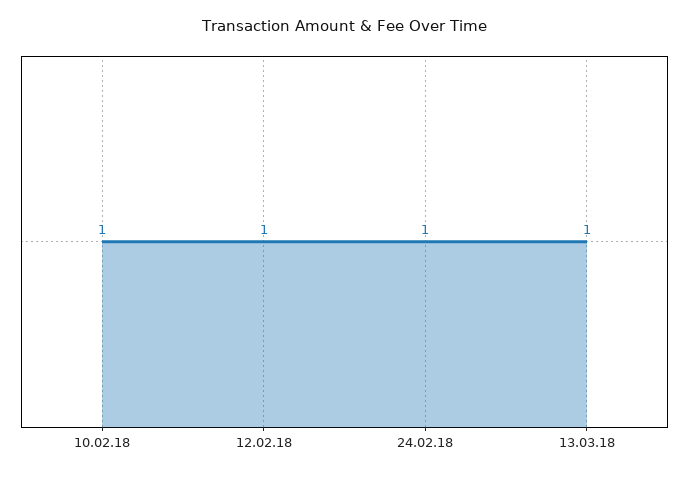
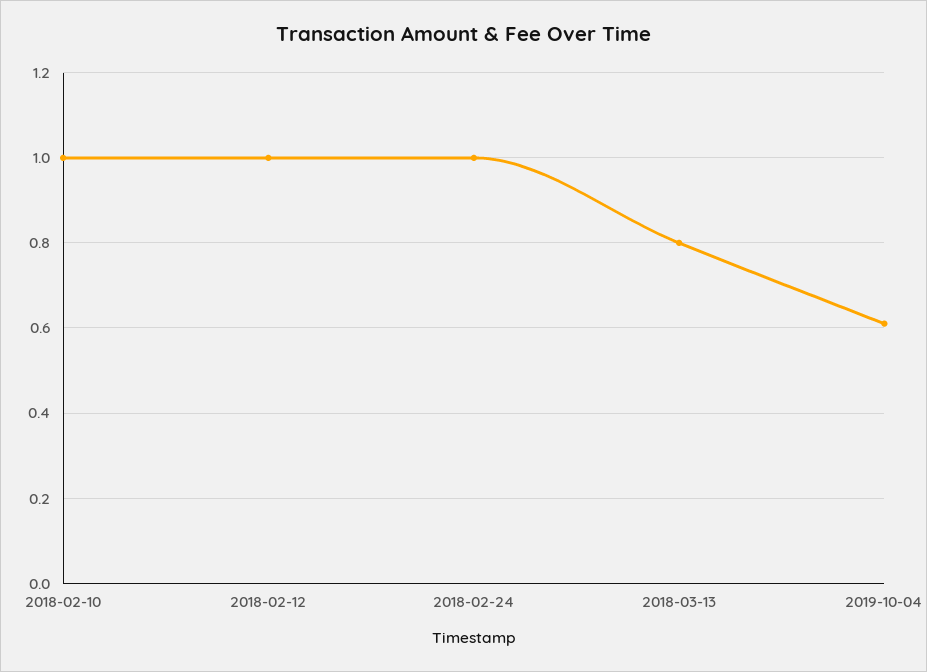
13.03.18: 1 -> 0.8
2019-10-04: none -> 0.6

